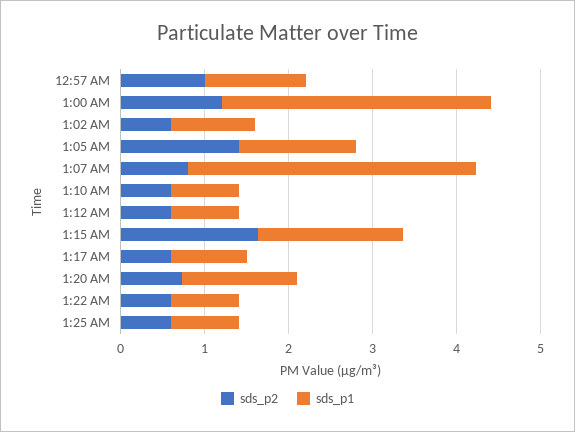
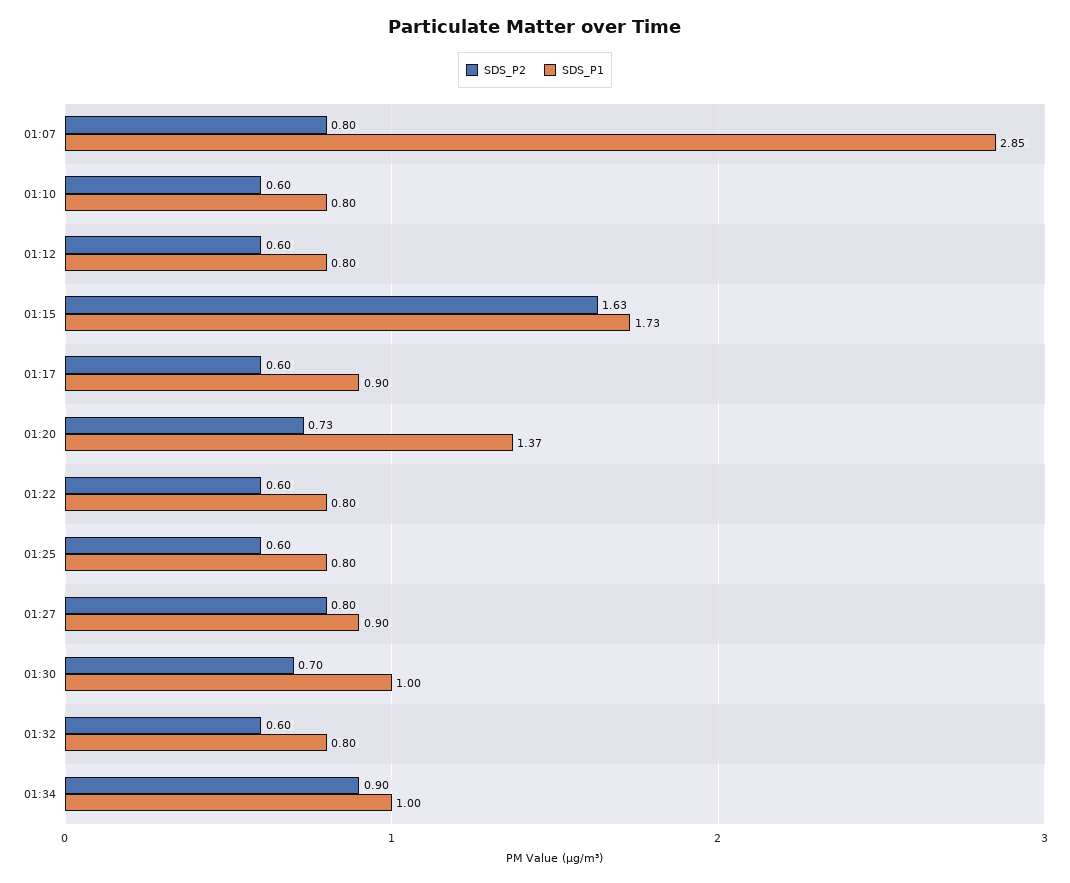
sds_p2, 12:57 AM: 1 -> none
sds_p1, 12:57 AM: 1.2 -> none
sds_p2, 1:00 AM: 1.2 -> none
sds_p1, 1:00 AM: 3.2 -> none
sds_p2, 1:02 AM: 0.6 -> none
sds_p1, 1:02 AM: 1 -> none
sds_p2, 1:05 AM: 1.4 -> none
sds_p1, 1:05 AM: 1.4 -> none
sds_p1, 1:07 AM: 3.4 -> 2.85
sds_p2, 01:27: none -> 0.8
sds_p1, 01:27: none -> 0.9
sds_p2, 01:30: none -> 0.7
sds_p1, 01:30: none -> 1
sds_p2, 01:32: none -> 0.6
sds_p1, 01:32: none -> 0.8
sds_p2, 01:34: none -> 0.9
sds_p1, 01:34: none -> 1

